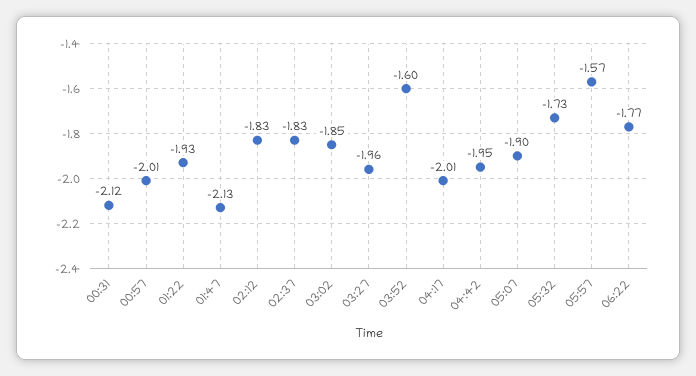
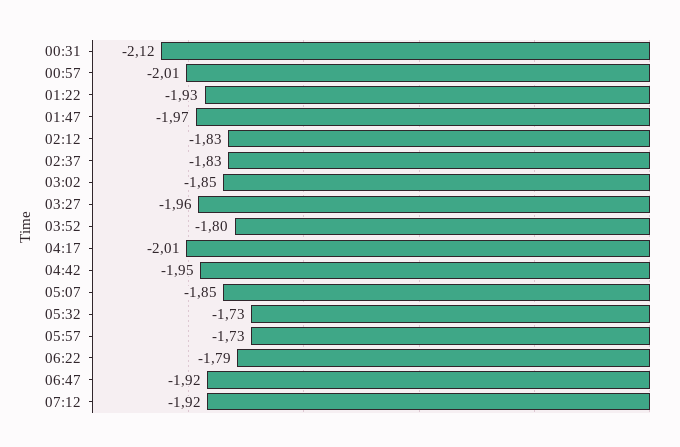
01:47: -2.13 -> -1.97
03:52: -1.6 -> -1.8
05:07: -1.9 -> -1.85
05:57: -1.57 -> -1.73
06:22: -1.77 -> -1.79
06:47: none -> -1.92
07:12: none -> -1.92

